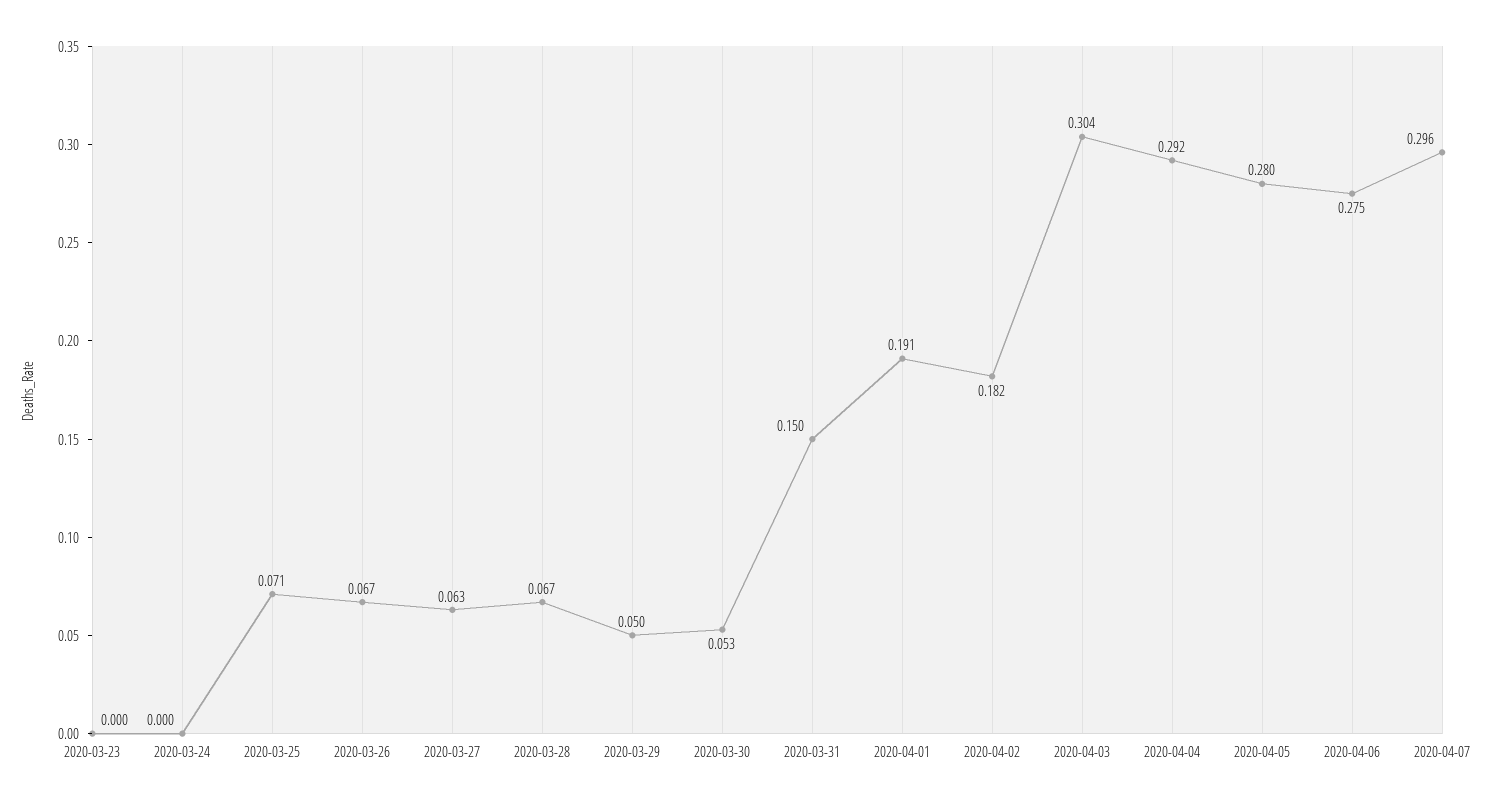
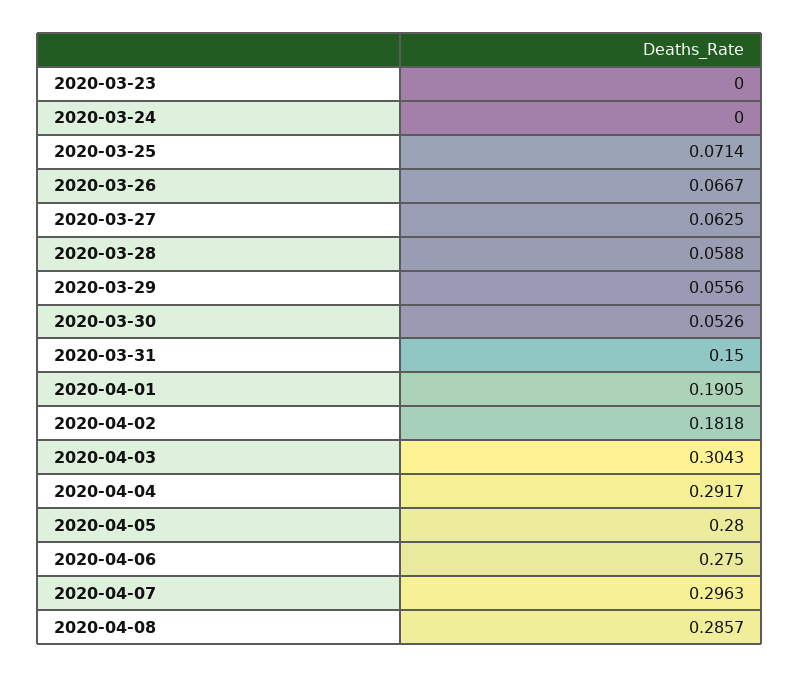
2020-03-28: 0.067 -> 0.0588
2020-03-29: 0.05 -> 0.0556
2020-04-08: none -> 0.2857

